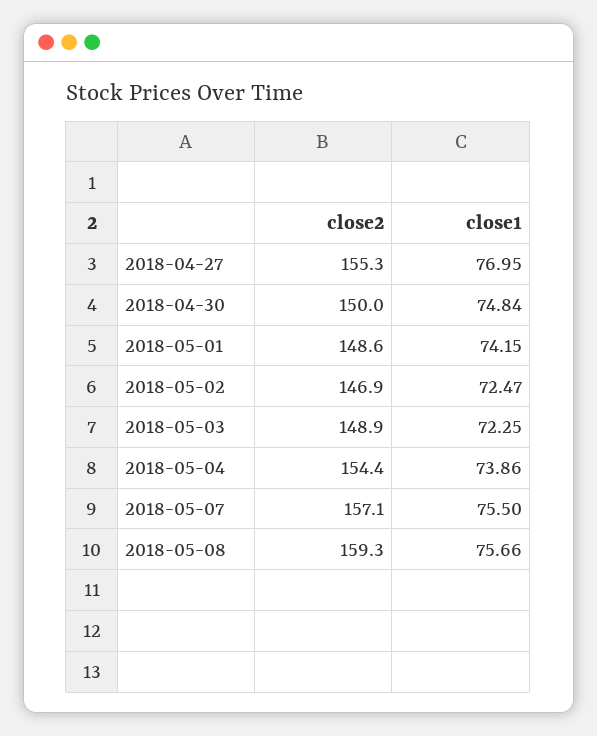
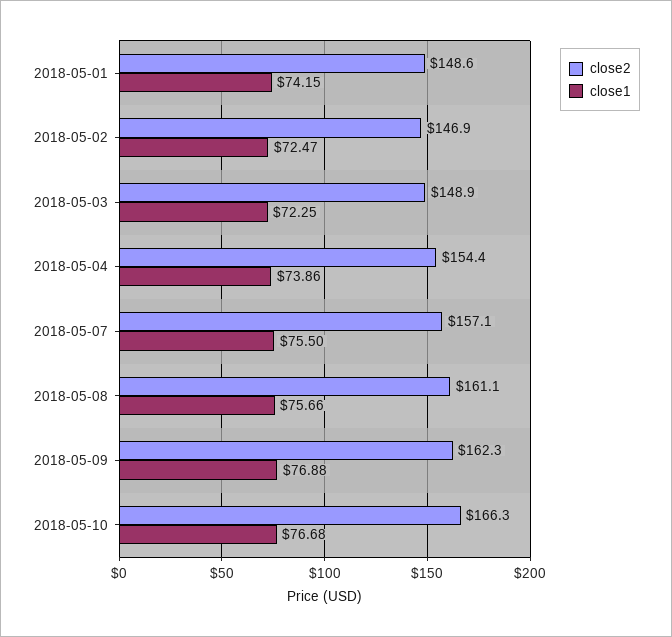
close2, 2018-04-27: 155.3 -> none
close1, 2018-04-27: 76.95 -> none
close2, 2018-04-30: 150 -> none
close1, 2018-04-30: 74.84 -> none
close2, 2018-05-08: 159.3 -> 161.1
close2, 2018-05-09: none -> 162.3
close1, 2018-05-09: none -> 76.88
close2, 2018-05-10: none -> 166.3
close1, 2018-05-10: none -> 76.68

